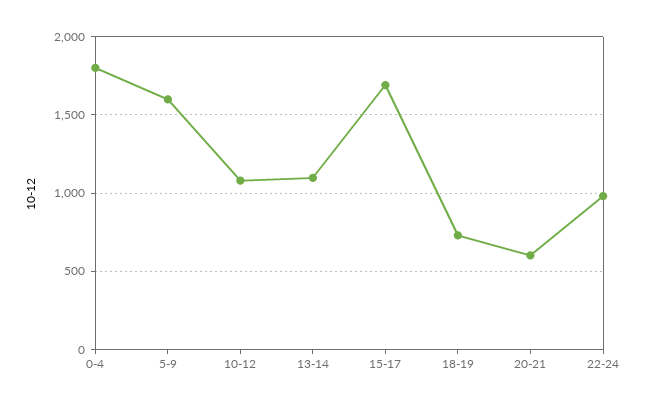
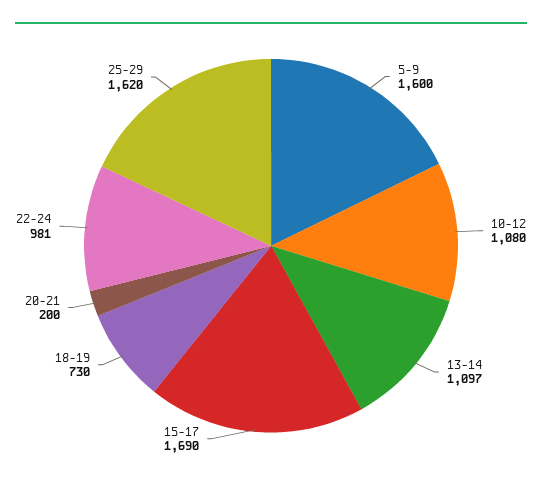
0-4: 1800 -> none
20-21: 600 -> 200
25-29: none -> 1620

